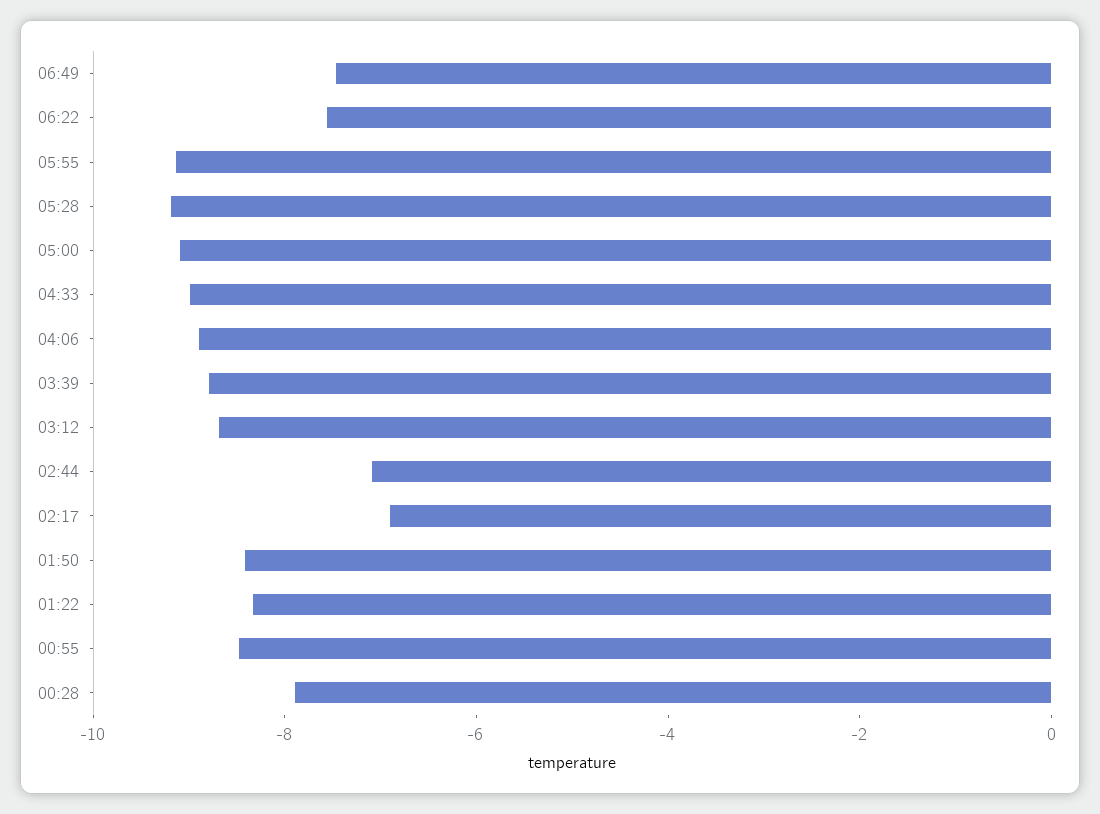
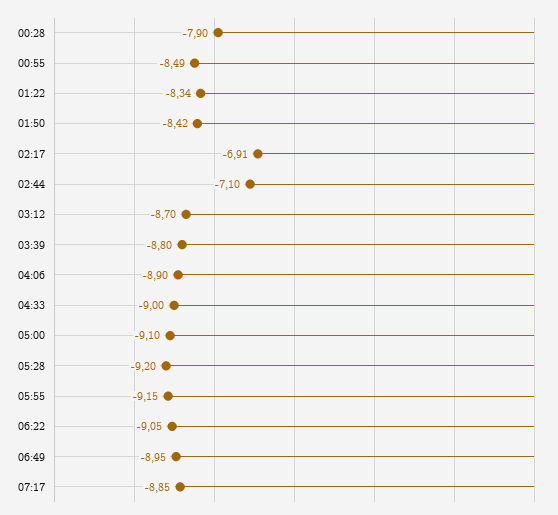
06:49: -7.5 -> -8.95
06:22: -7.5 -> -9.05
07:17: none -> -8.85

